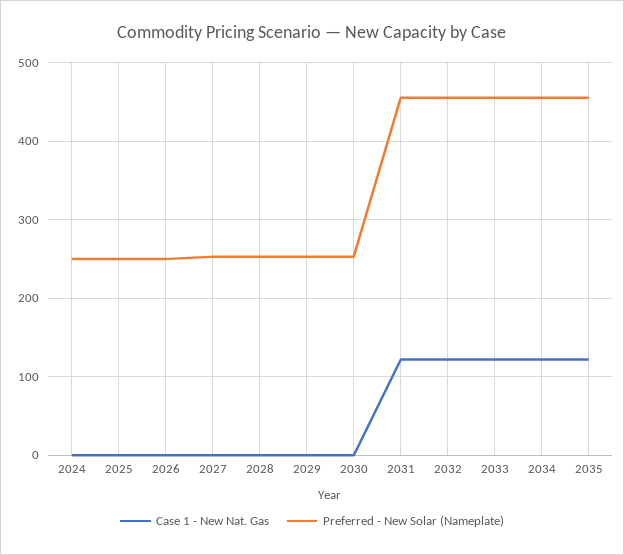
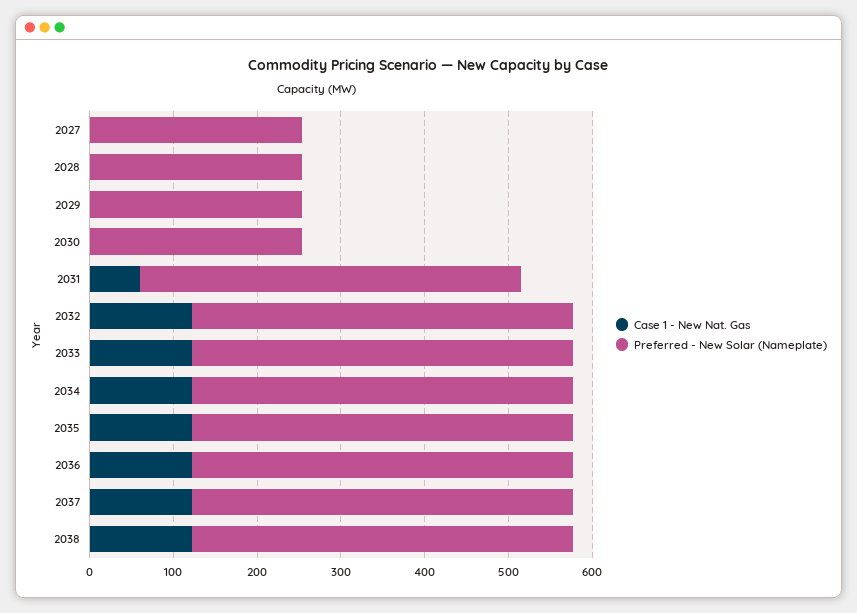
Case 1 - New Nat. Gas, 2024: 0 -> none
Preferred - New Solar (Nameplate), 2024: 250 -> none
Case 1 - New Nat. Gas, 2025: 0 -> none
Preferred - New Solar (Nameplate), 2025: 250 -> none
Case 1 - New Nat. Gas, 2026: 0 -> none
Preferred - New Solar (Nameplate), 2026: 250 -> none
Case 1 - New Nat. Gas, 2031: 120 -> 60
Case 1 - New Nat. Gas, 2036: none -> 120
Preferred - New Solar (Nameplate), 2036: none -> 460
Case 1 - New Nat. Gas, 2037: none -> 120
Preferred - New Solar (Nameplate), 2037: none -> 460
Case 1 - New Nat. Gas, 2038: none -> 120
Preferred - New Solar (Nameplate), 2038: none -> 460

